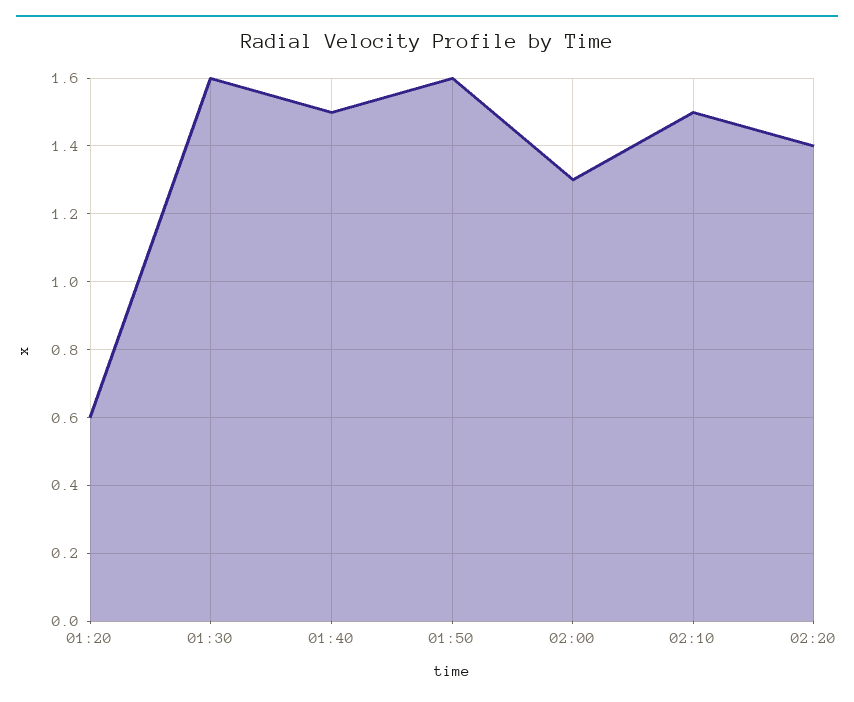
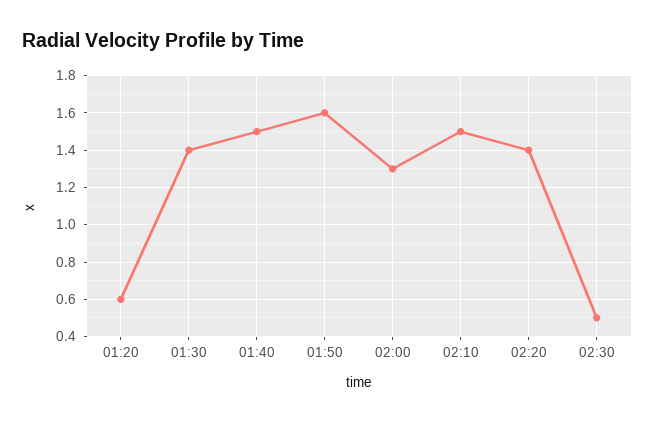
01:30: 1.6 -> 1.4
02:30: none -> 0.5

